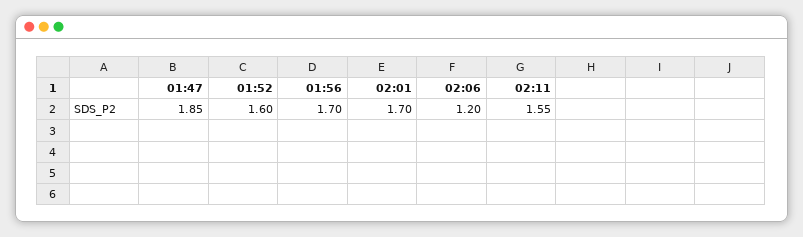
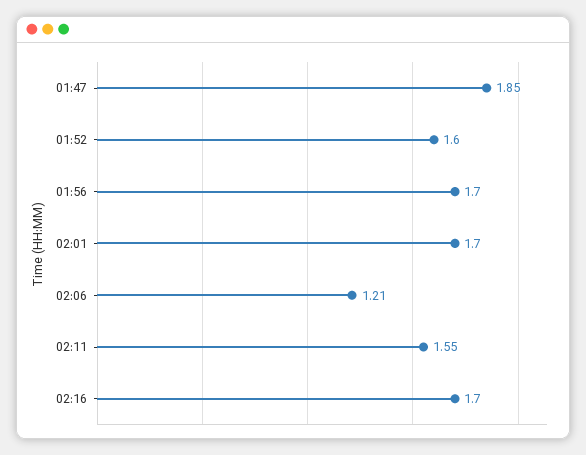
02:06: 1.2 -> 1.21
02:16: none -> 1.7

